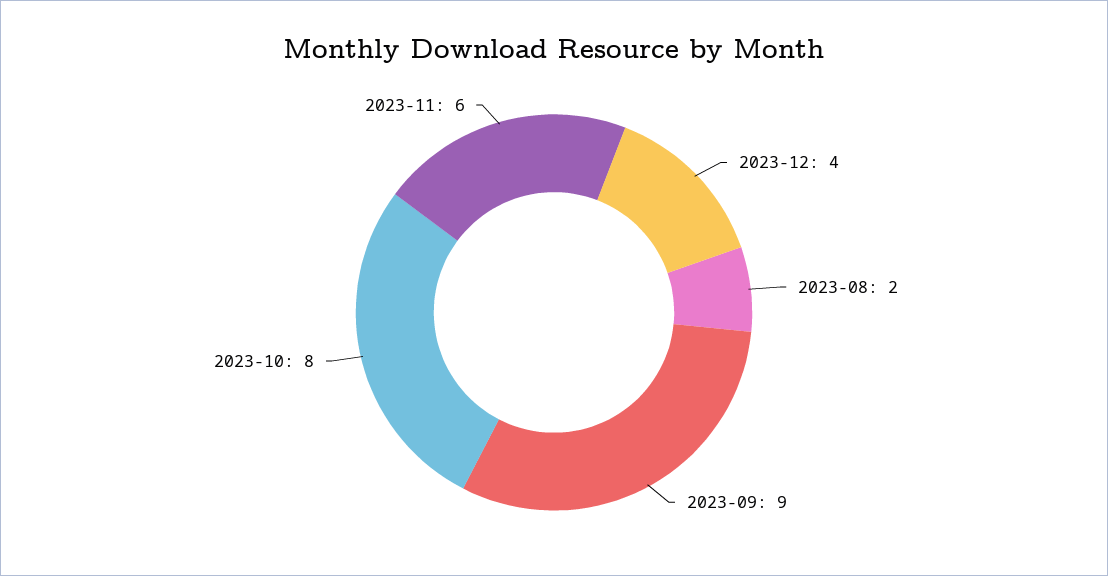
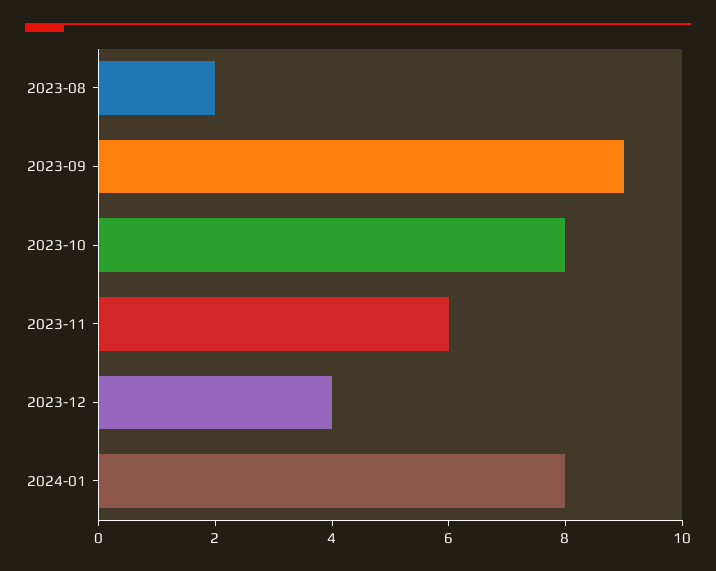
2024-01: none -> 8

